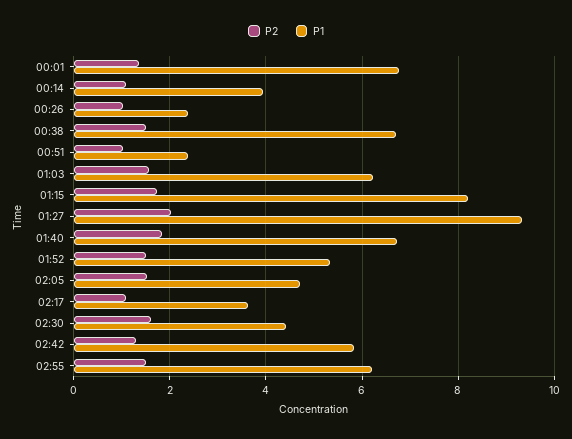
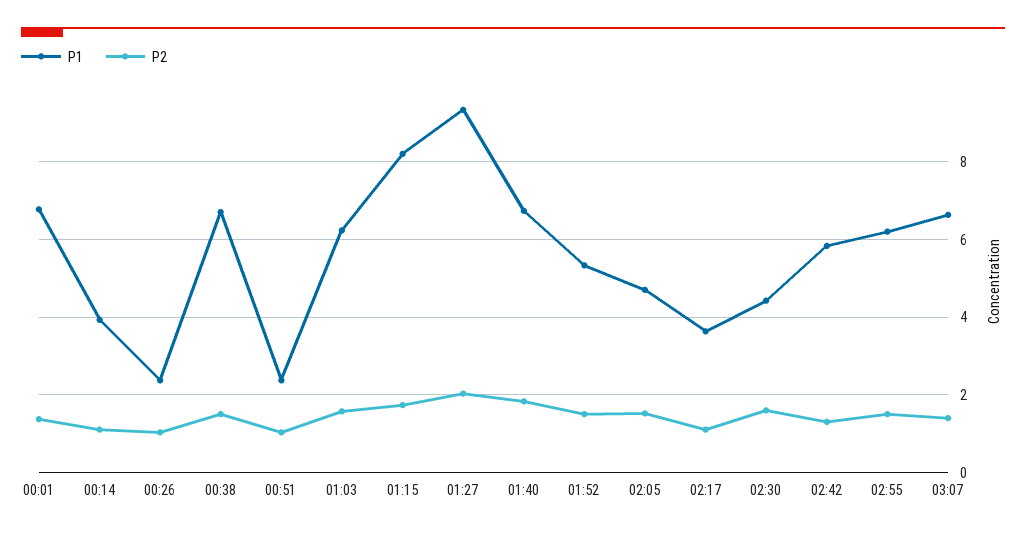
P1, 03:07: none -> 6.6
P2, 03:07: none -> 1.4

